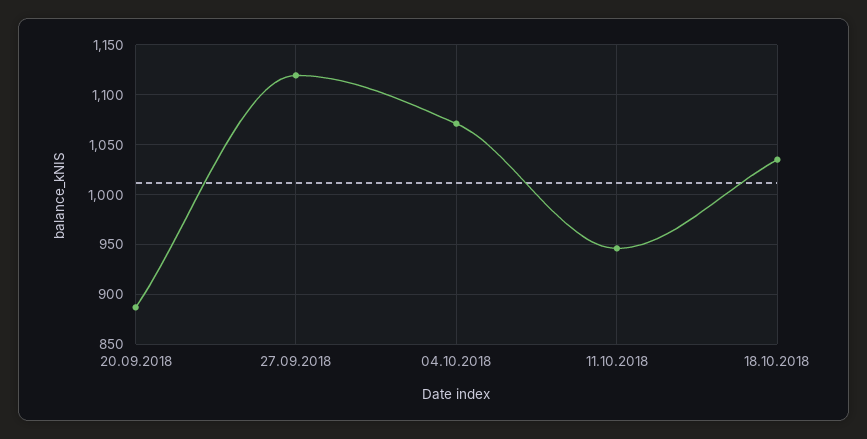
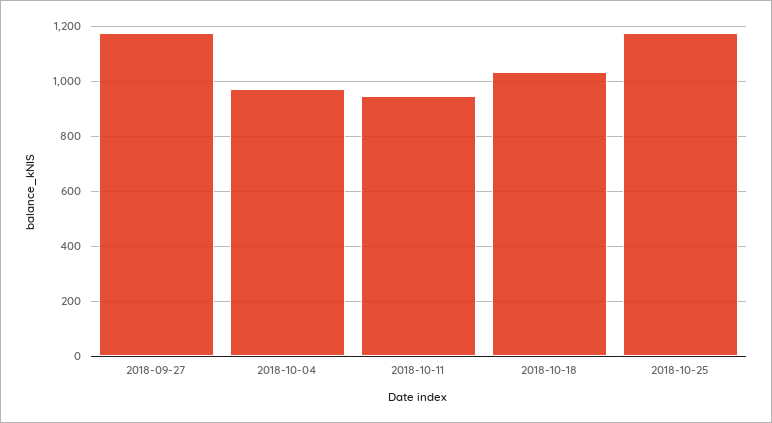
20.09.2018: 890 -> none
27.09.2018: 1120 -> 1175
04.10.2018: 1070 -> 975
2018-10-25: none -> 1175

